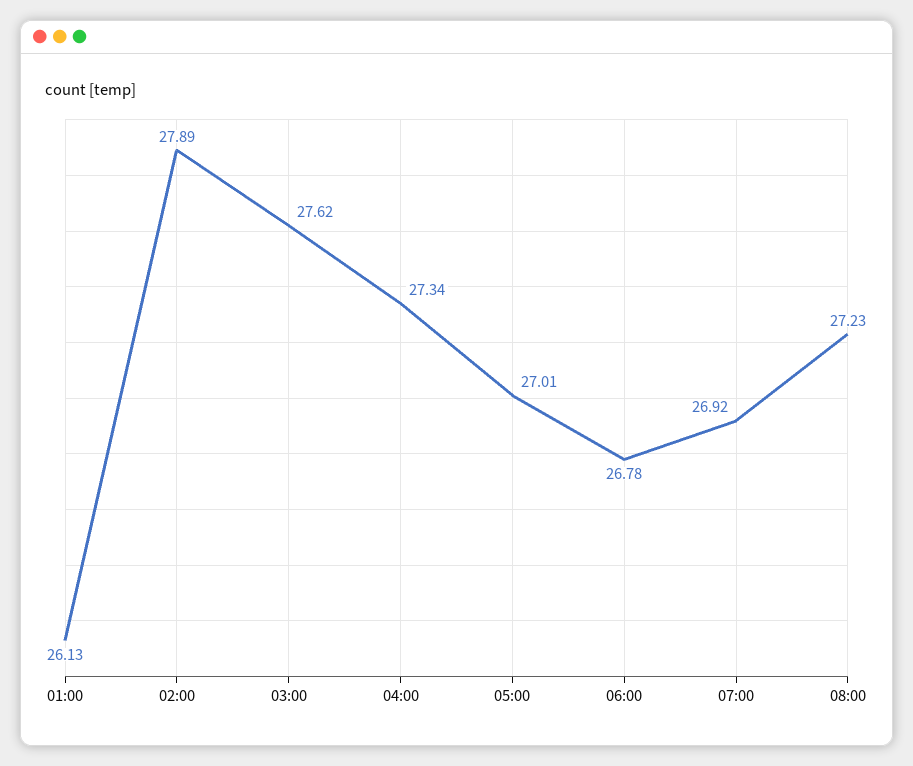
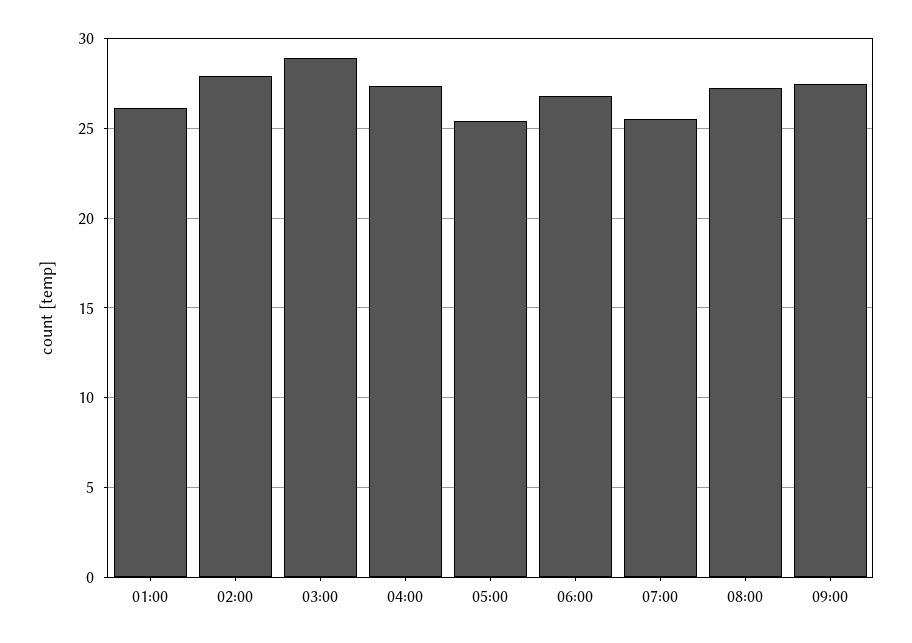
03:00: 27.62 -> 29
05:00: 27.01 -> 25.5
07:00: 26.92 -> 25.5
09:00: none -> 27.5

